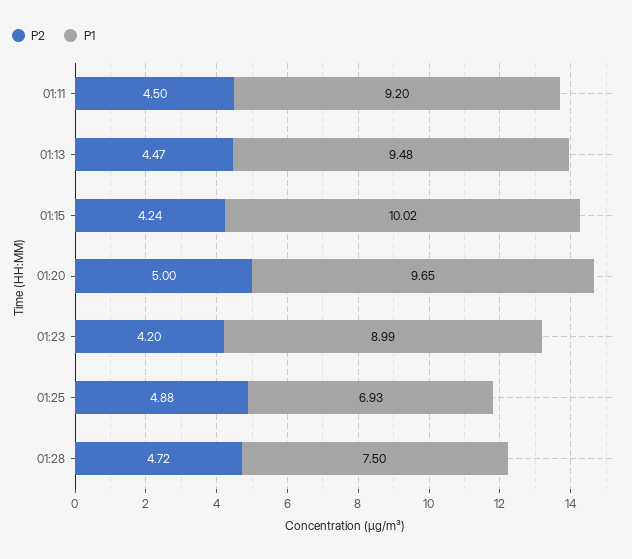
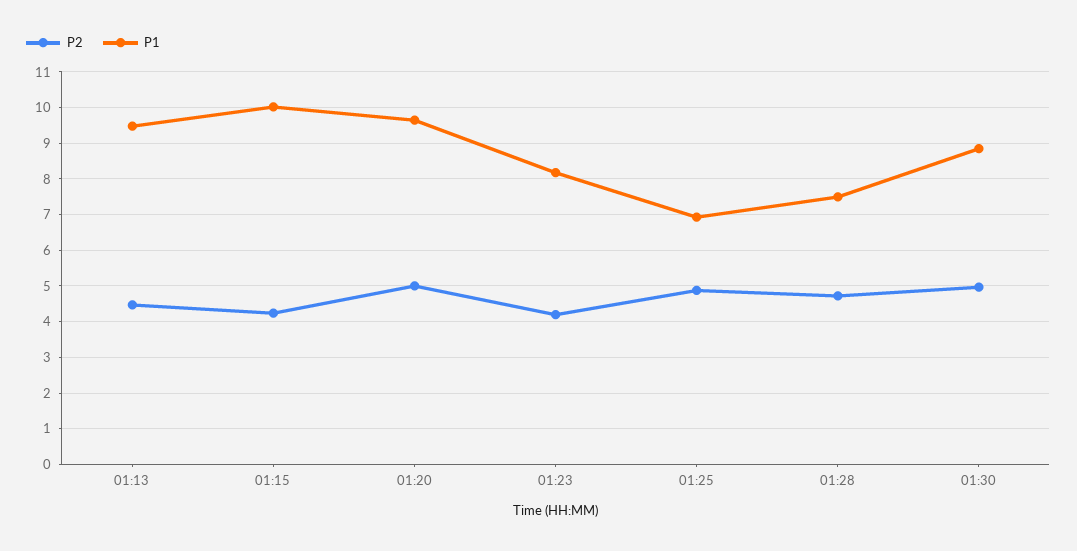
P2, 01:11: 4.5 -> none
P1, 01:11: 9.2 -> none
P1, 01:23: 8.99 -> 8.2
P2, 01:30: none -> 5
P1, 01:30: none -> 8.8

